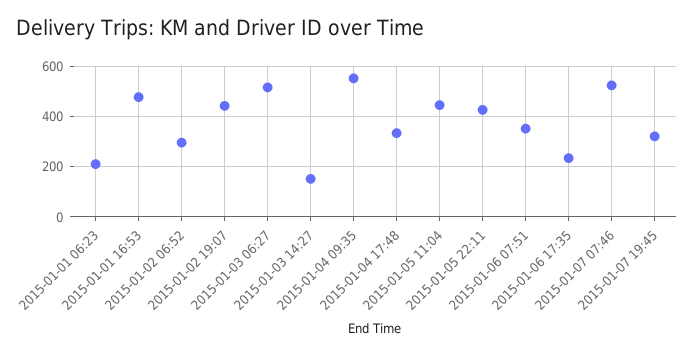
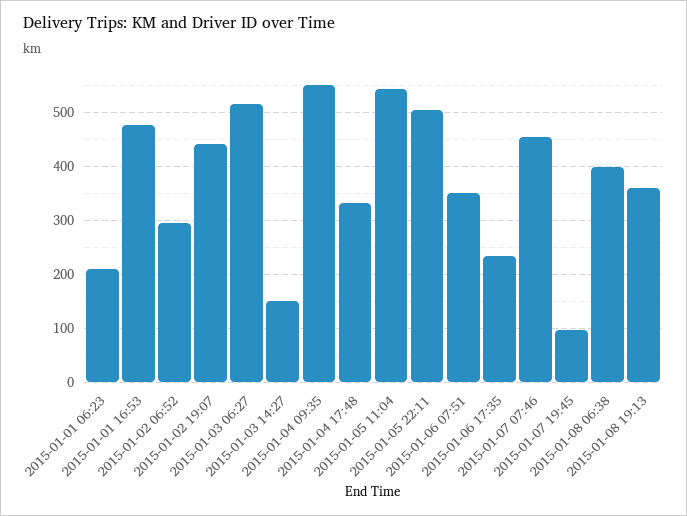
2015-01-05 11:04: 450 -> 540
2015-01-05 22:11: 425 -> 500
2015-01-07 07:46: 525 -> 460
2015-01-07 19:45: 325 -> 100
2015-01-08 06:38: none -> 400
2015-01-08 19:13: none -> 360

